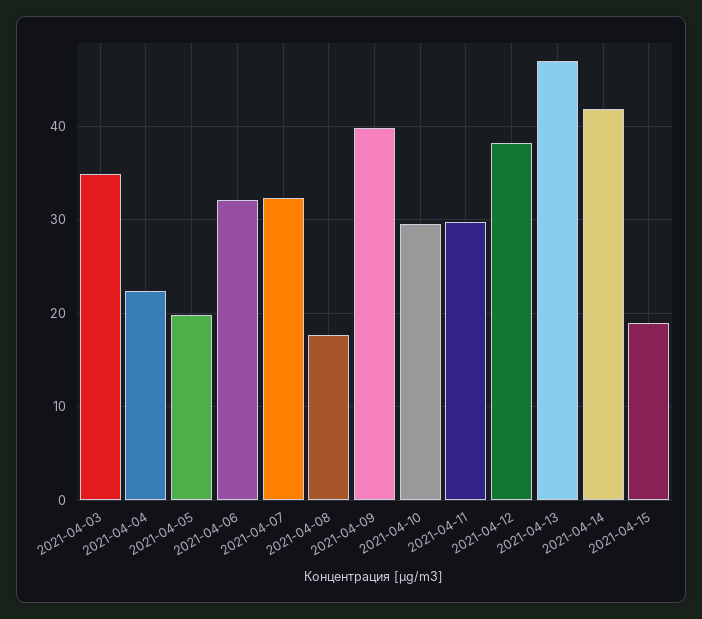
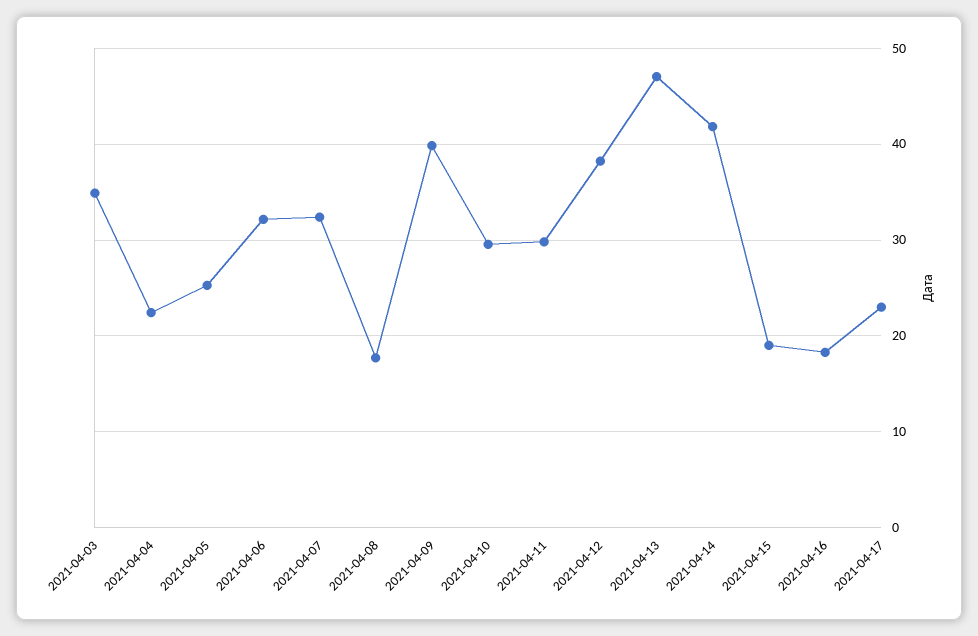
2021-04-05: 20 -> 25
2021-04-16: none -> 18
2021-04-17: none -> 23

